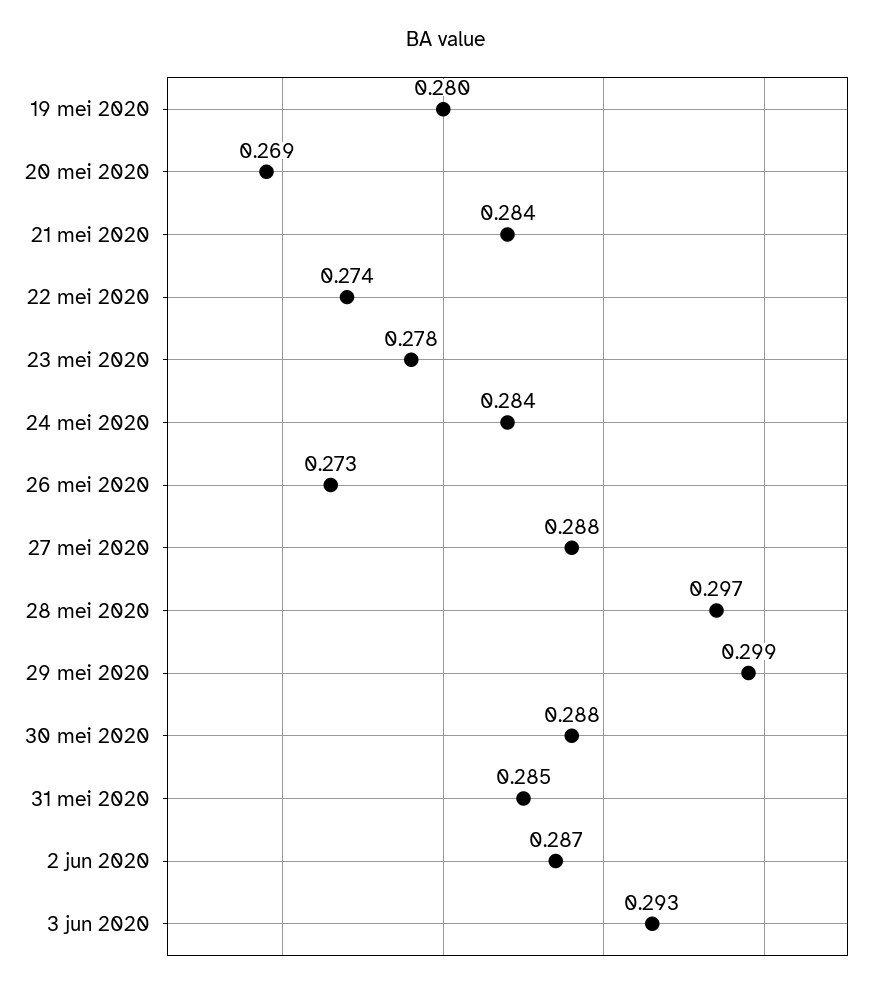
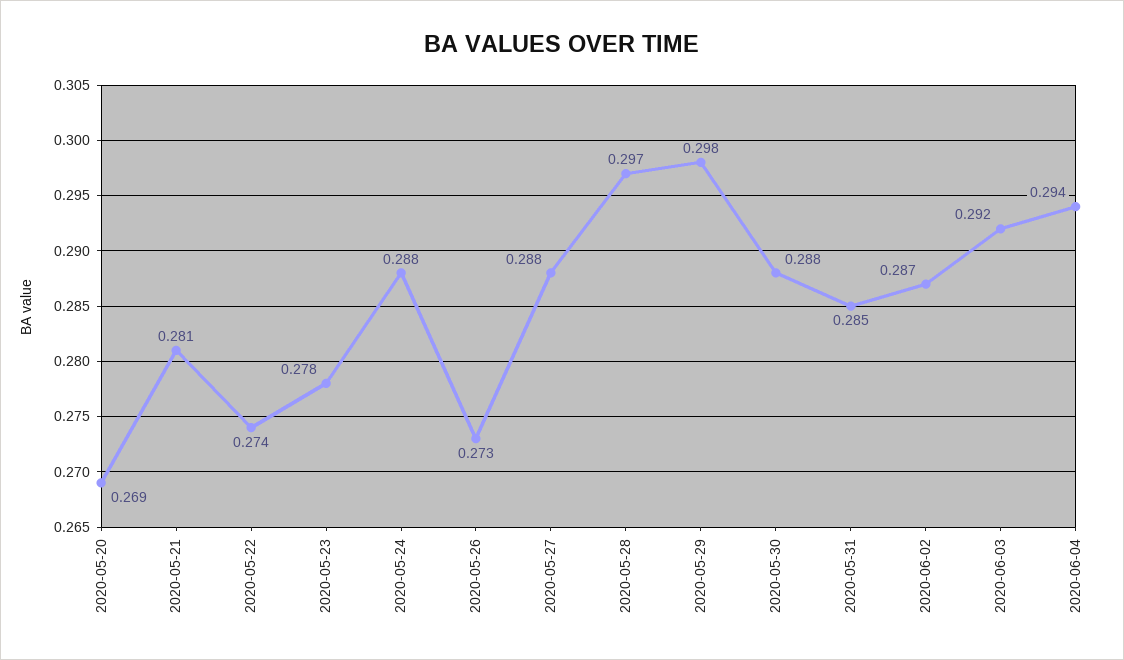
19 mei 2020: 0.28 -> none
21 mei 2020: 0.284 -> 0.281
24 mei 2020: 0.284 -> 0.288
29 mei 2020: 0.299 -> 0.298
3 jun 2020: 0.293 -> 0.292
2020-06-04: none -> 0.294

